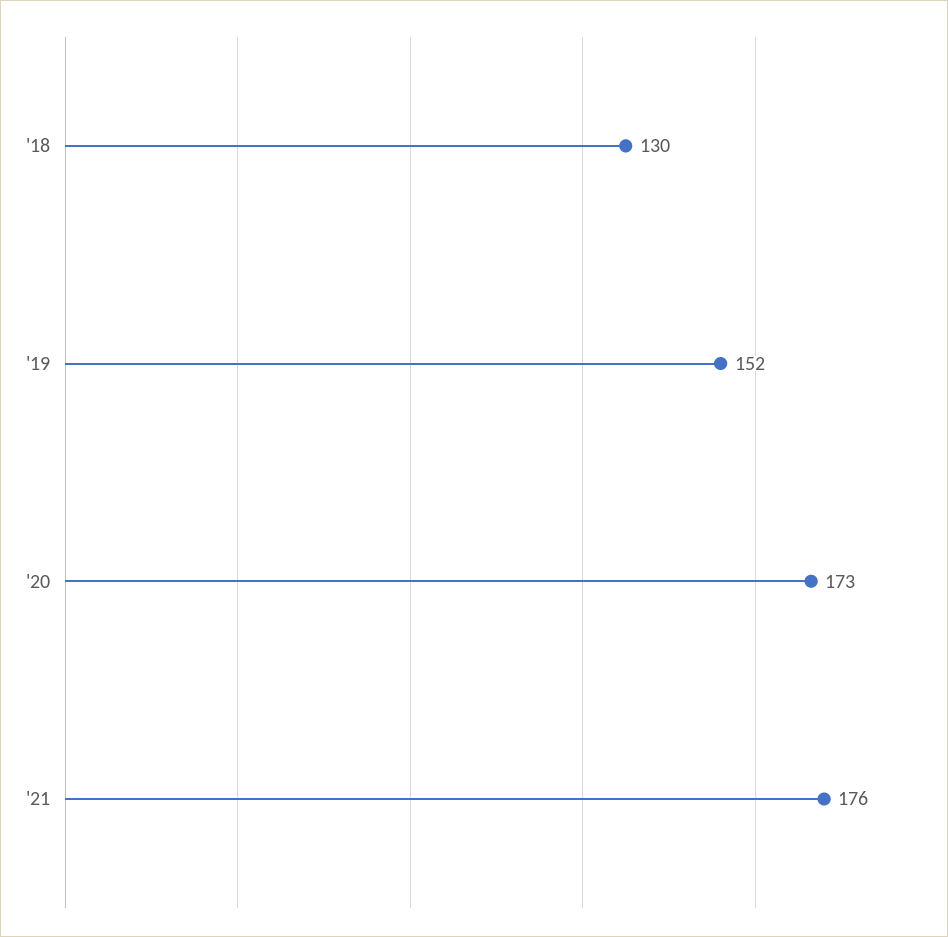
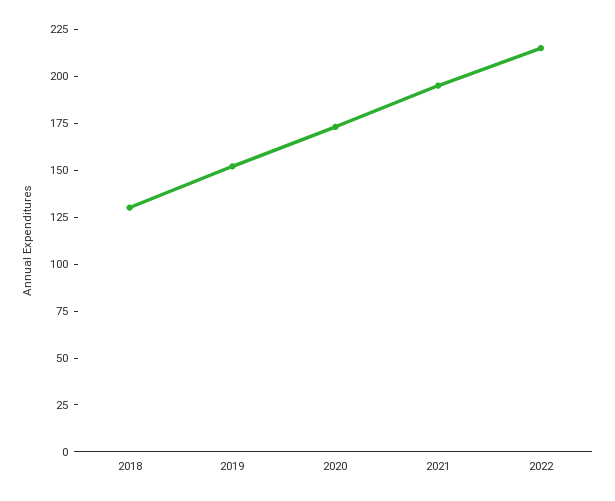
'21: 176 -> 195
2022: none -> 215

